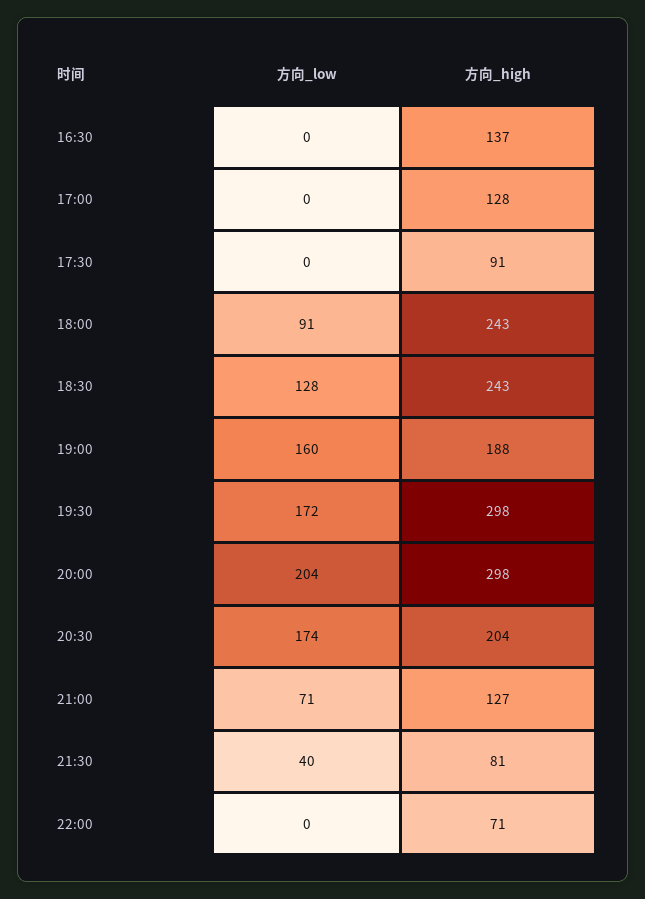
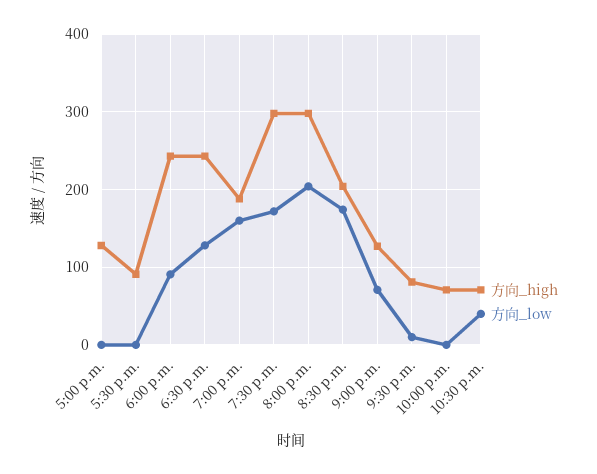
方向_low, 16:30: 0 -> none
方向_high, 16:30: 137 -> none
方向_low, 21:30: 40 -> 10
方向_high, 10:30 p.m.: none -> 70
方向_low, 10:30 p.m.: none -> 40

